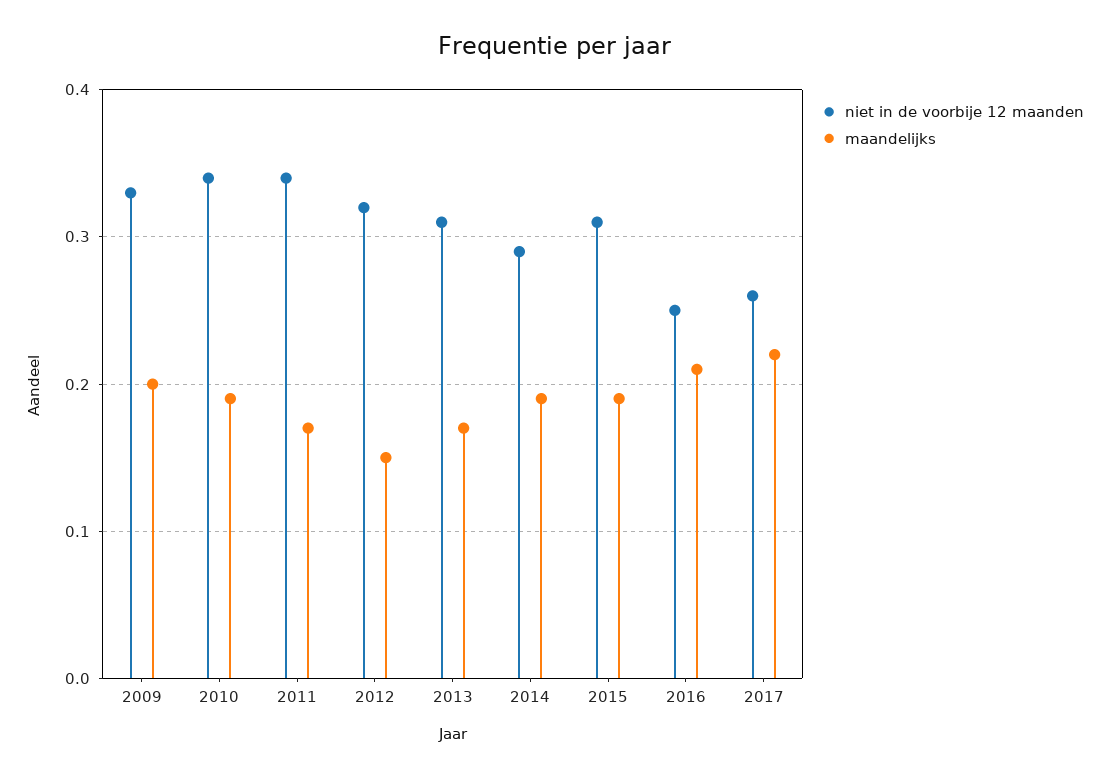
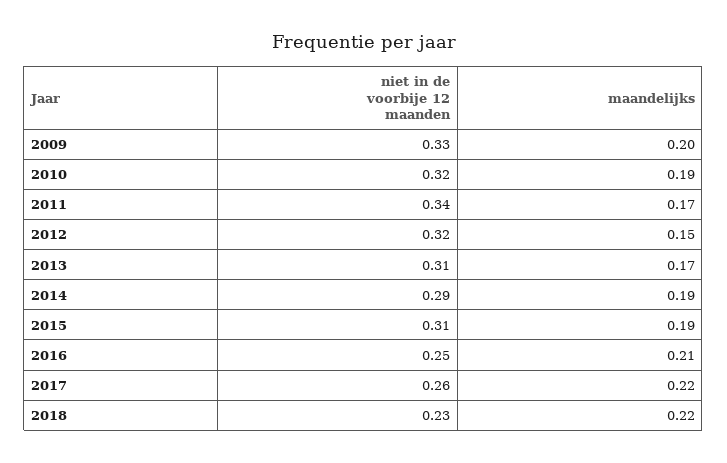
niet in de voorbije 12 maanden, 2010: 0.34 -> 0.32
niet in de voorbije 12 maanden, 2018: none -> 0.23
maandelijks, 2018: none -> 0.22

